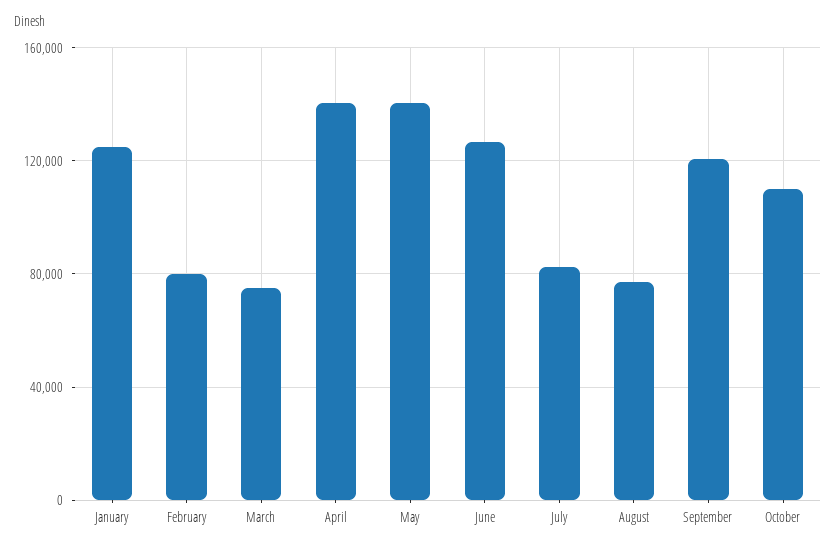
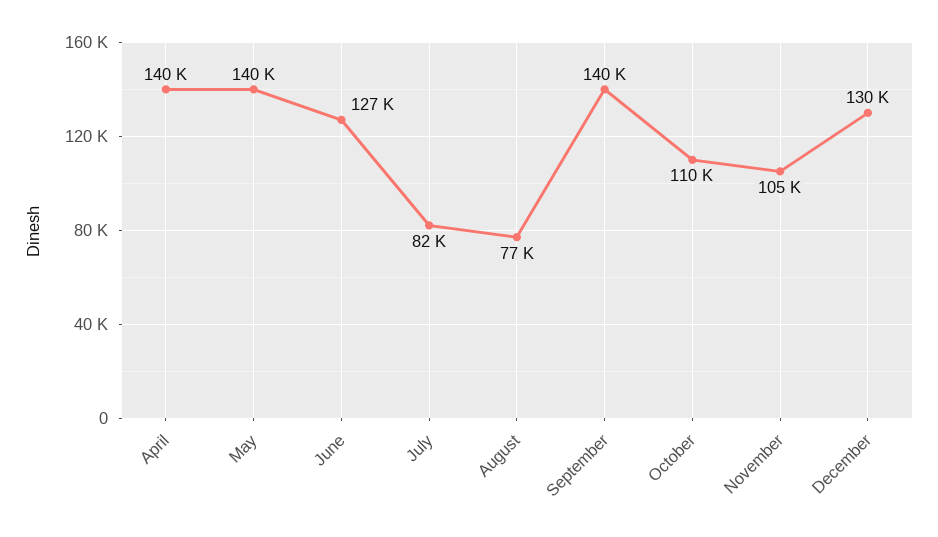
January: 125000 -> none
February: 80000 -> none
March: 75000 -> none
September: 120000 -> 140000
November: none -> 105000
December: none -> 130000

